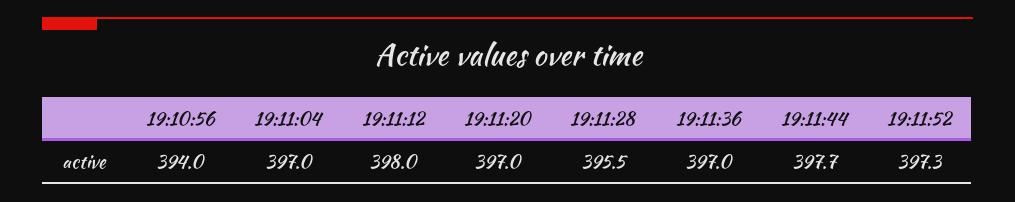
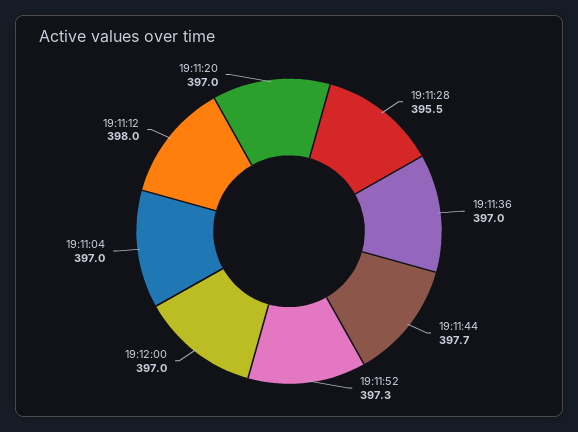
19:10:56: 394 -> none
19:12:00: none -> 397

